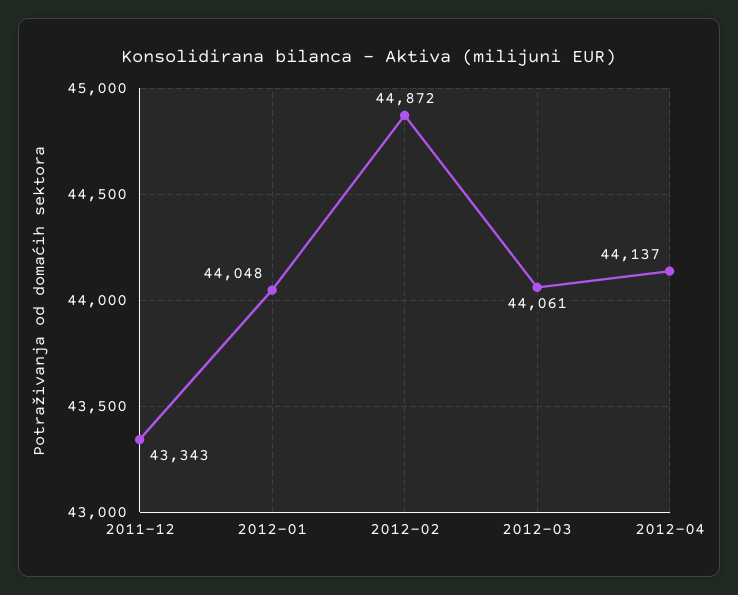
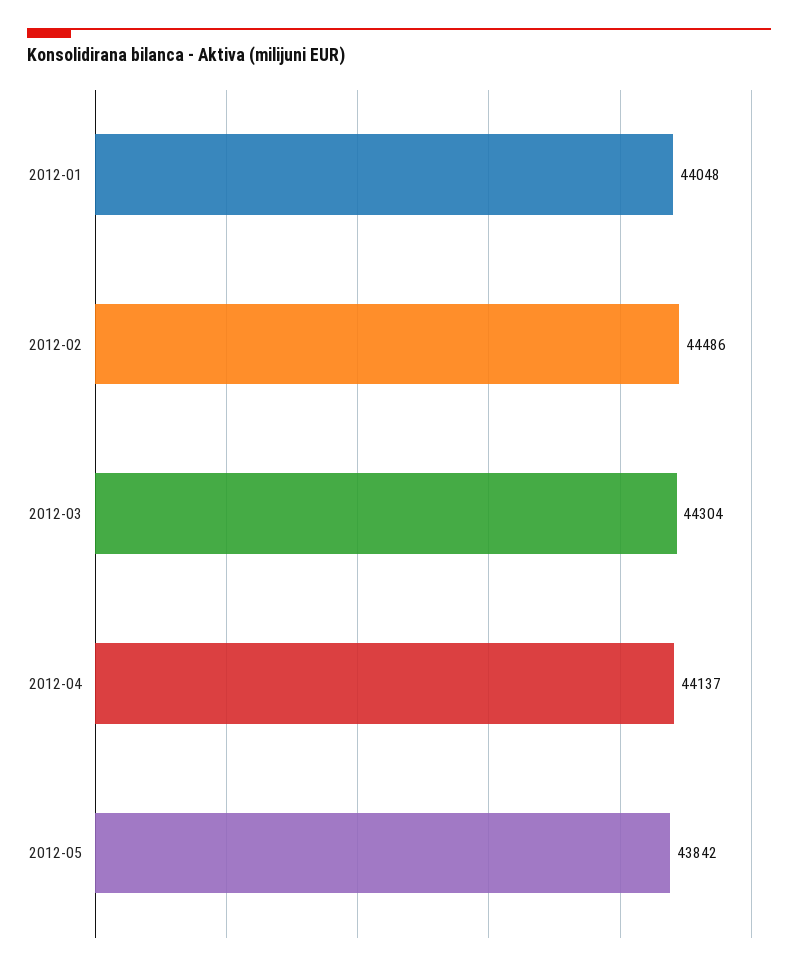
2011-12: 43343 -> none
2012-02: 44872 -> 44486
2012-03: 44061 -> 44304
2012-05: none -> 43842

